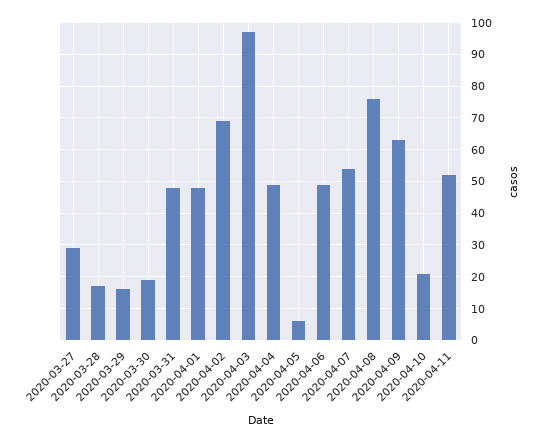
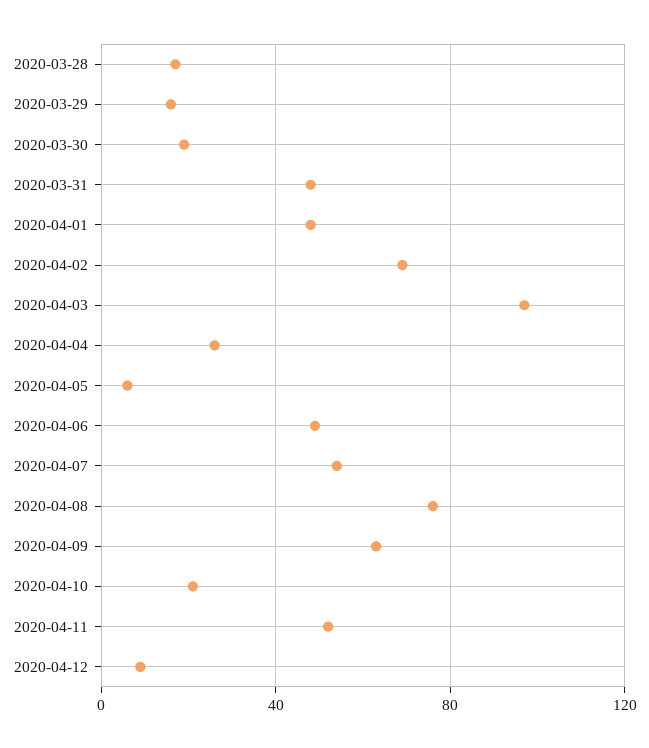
2020-03-27: 30 -> none
2020-04-04: 50 -> 25
2020-04-12: none -> 10

